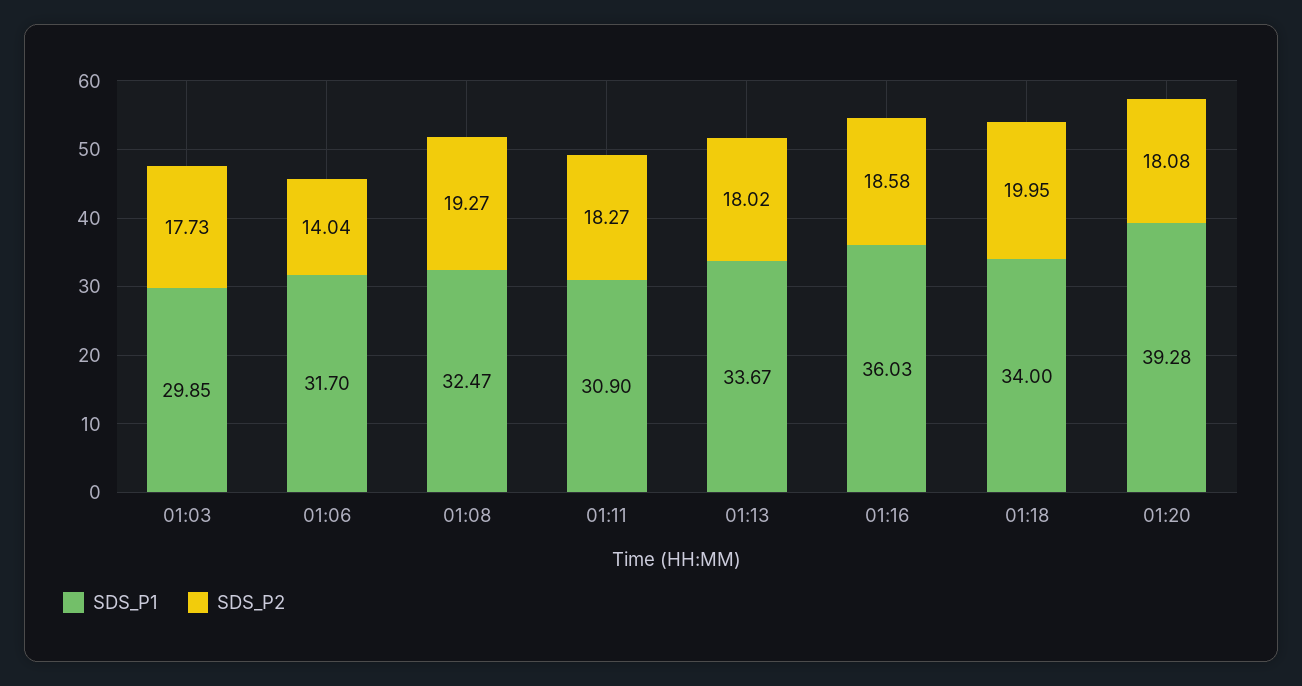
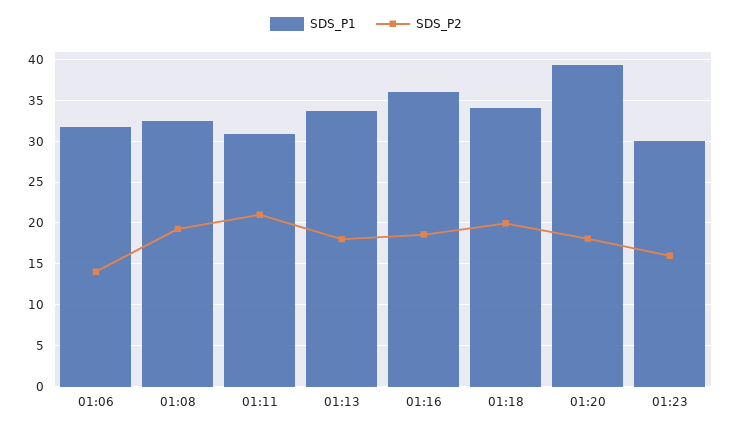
SDS_P1, 01:03: 29.85 -> none
SDS_P2, 01:03: 17.73 -> none
SDS_P2, 01:11: 18.27 -> 21
SDS_P1, 01:23: none -> 30
SDS_P2, 01:23: none -> 16

